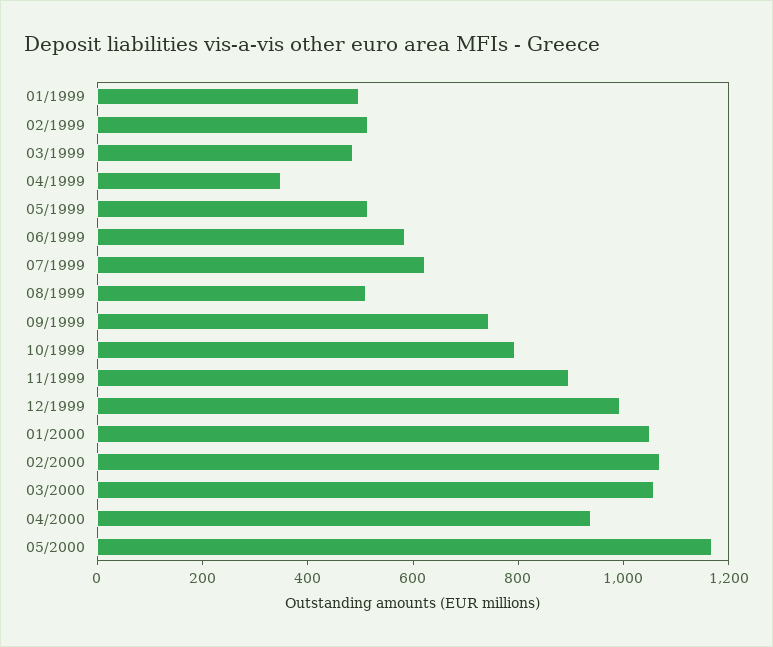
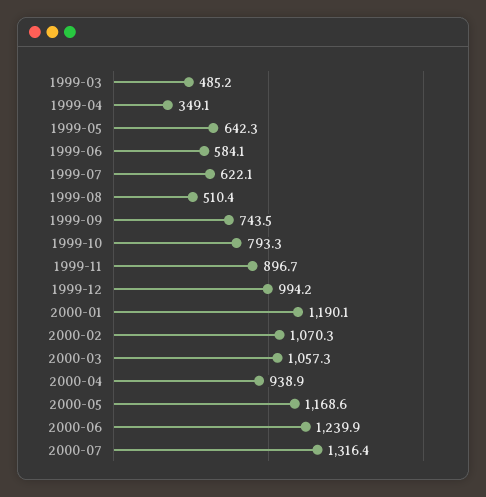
01/1999: 500 -> none
02/1999: 500 -> none
05/1999: 500 -> 642.3
01/2000: 1050 -> 1190.1
2000-06: none -> 1239.9
2000-07: none -> 1316.4

